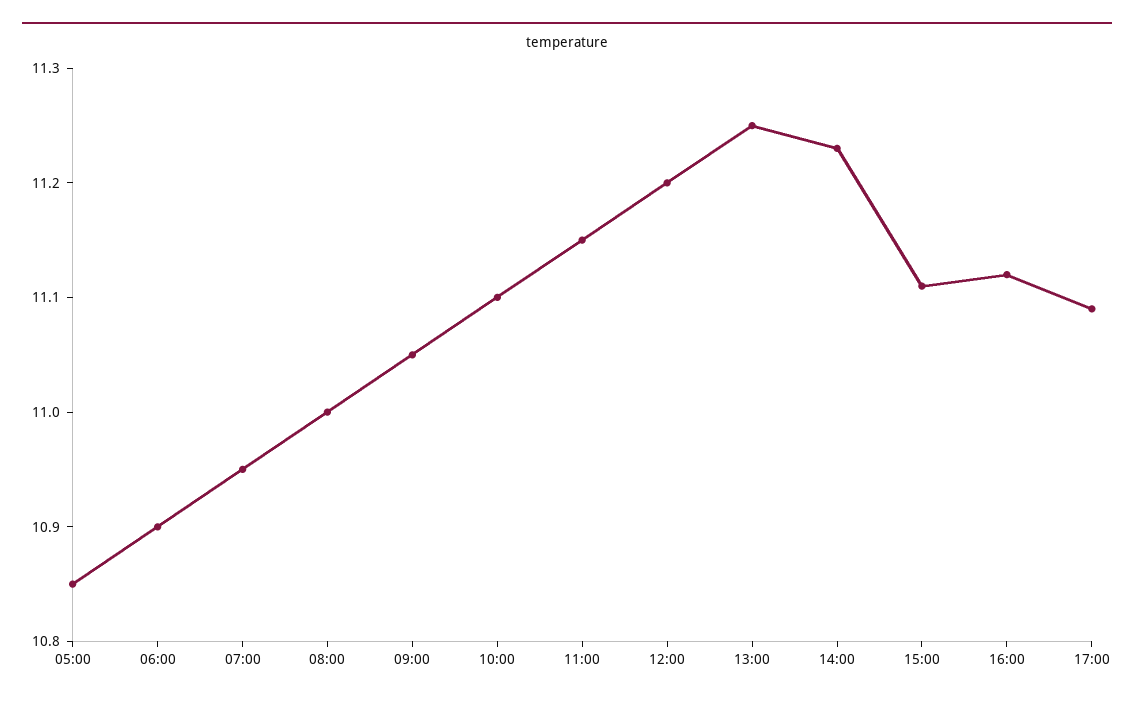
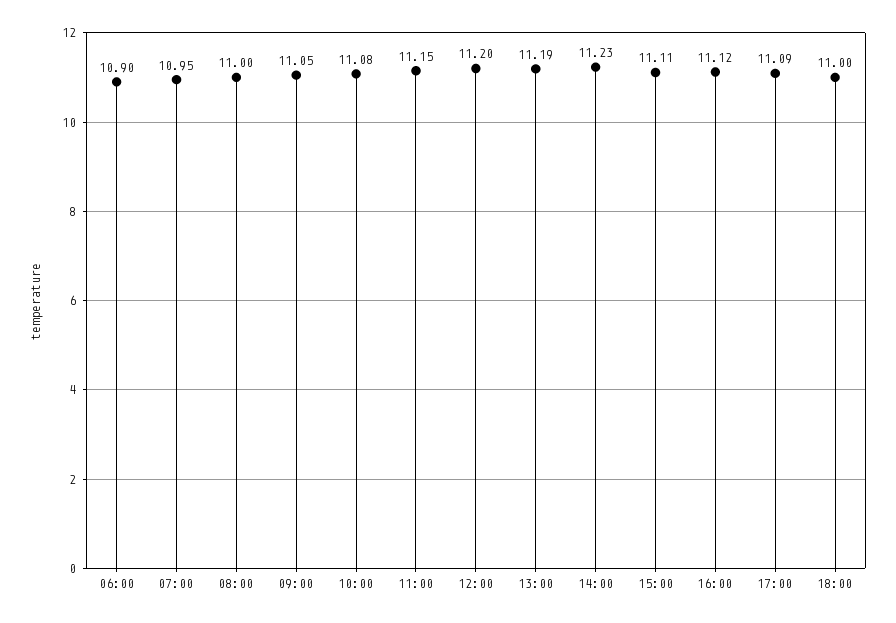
05:00: 10.85 -> none
10:00: 11.1 -> 11.08
13:00: 11.25 -> 11.19
18:00: none -> 11

